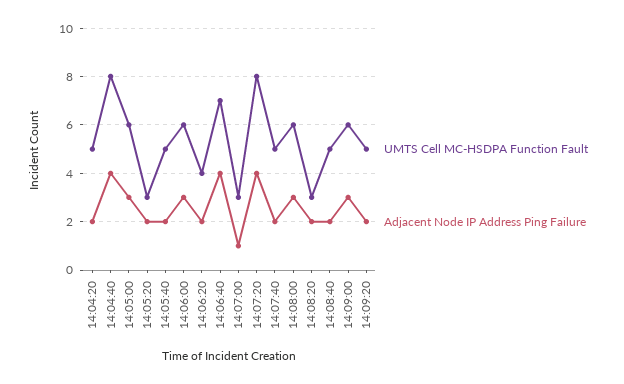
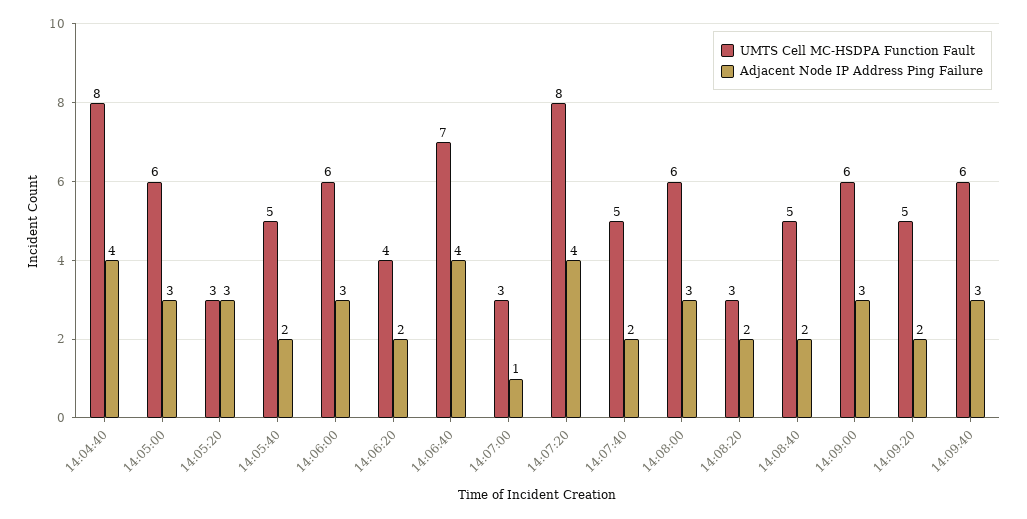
UMTS Cell MC-HSDPA Function Fault, 14:04:20: 5 -> none
Adjacent Node IP Address Ping Failure, 14:04:20: 2 -> none
Adjacent Node IP Address Ping Failure, 14:05:20: 2 -> 3
UMTS Cell MC-HSDPA Function Fault, 14:09:40: none -> 6
Adjacent Node IP Address Ping Failure, 14:09:40: none -> 3

